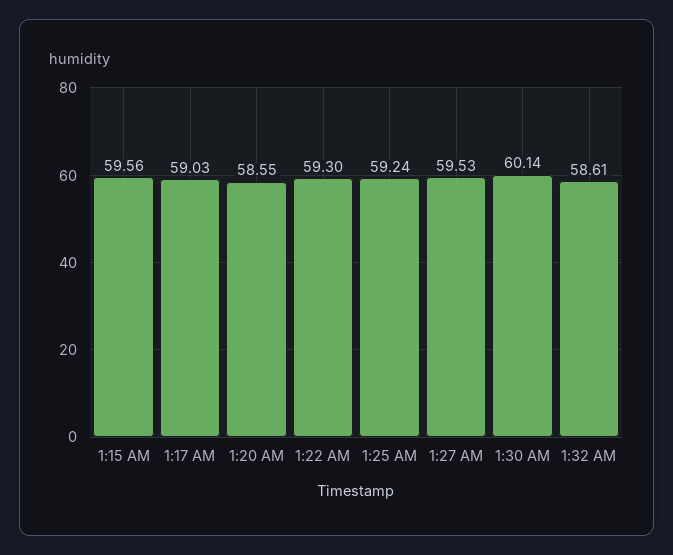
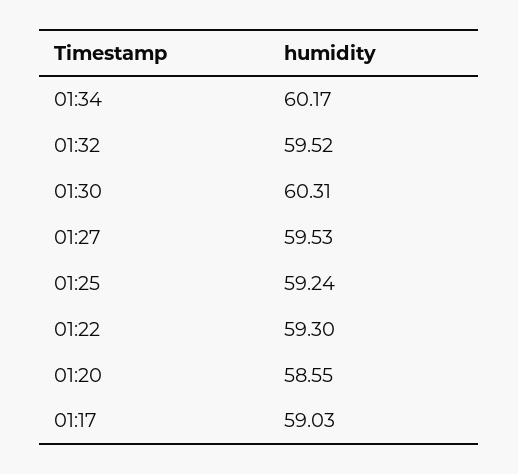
1:15 AM: 59.56 -> none
1:30 AM: 60.14 -> 60.31
1:32 AM: 58.61 -> 59.52
01:34: none -> 60.17

